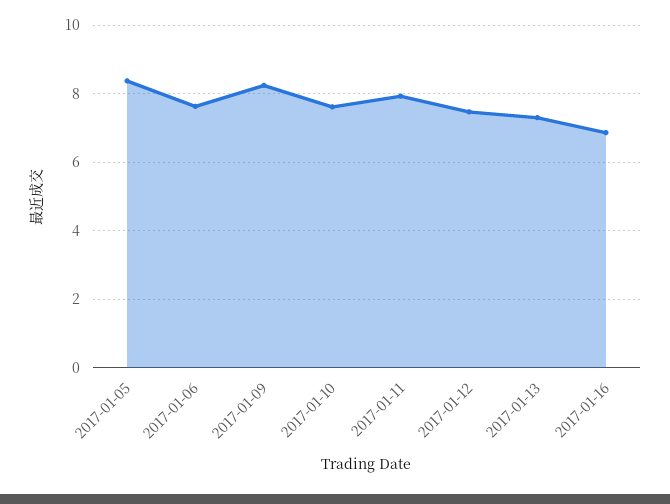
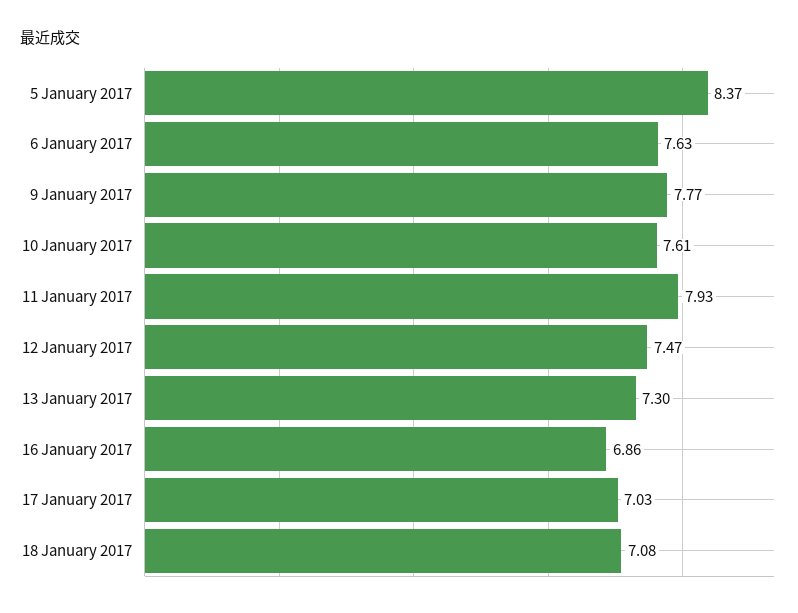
2017-01-09: 8.2 -> 7.77
17 January 2017: none -> 7.03
18 January 2017: none -> 7.08

